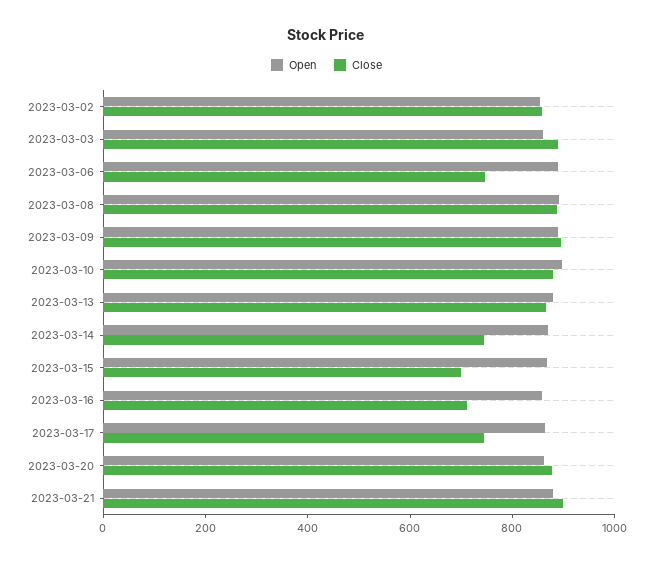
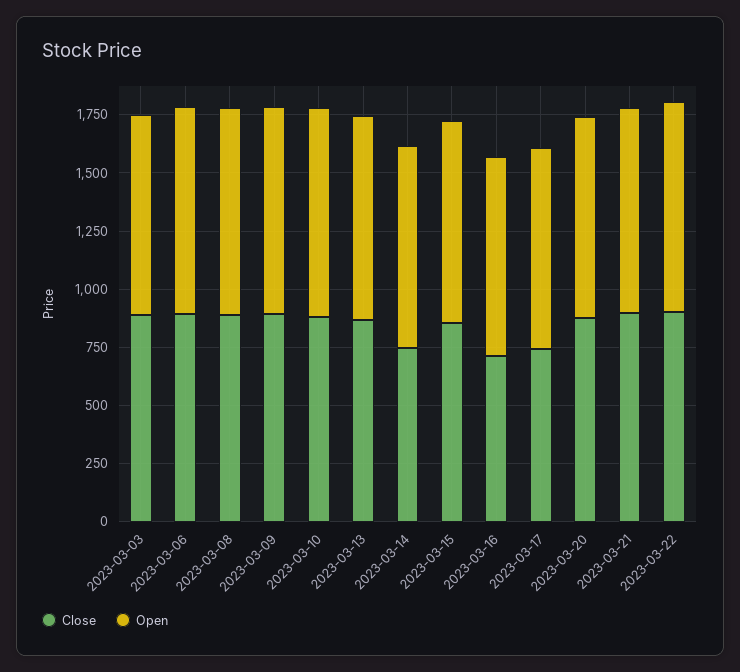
Open, 2023-03-02: 850 -> none
Close, 2023-03-02: 850 -> none
Close, 2023-03-06: 750 -> 900
Close, 2023-03-15: 700 -> 850
Close, 2023-03-22: none -> 900
Open, 2023-03-22: none -> 900

